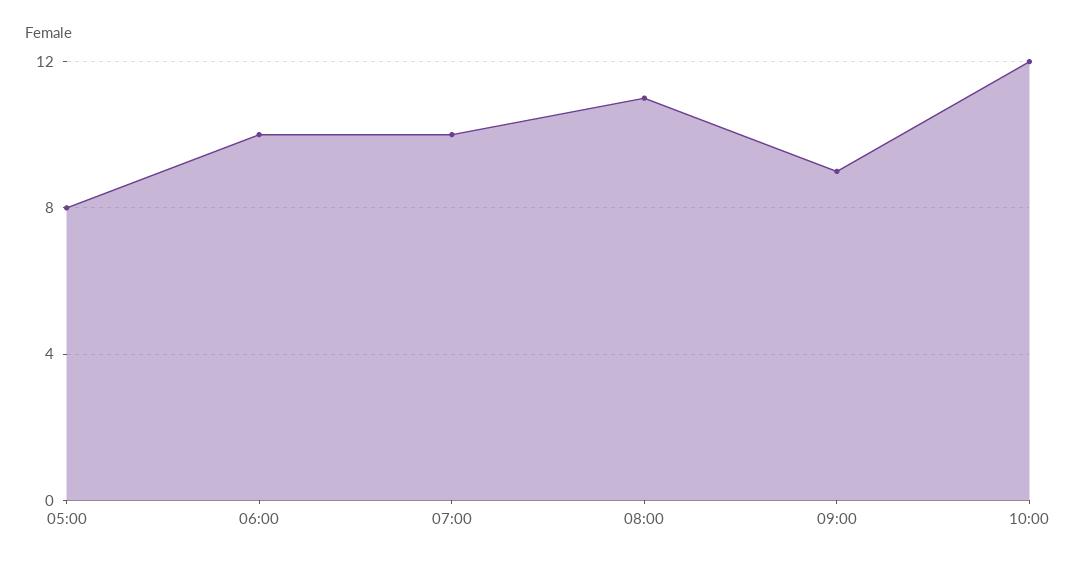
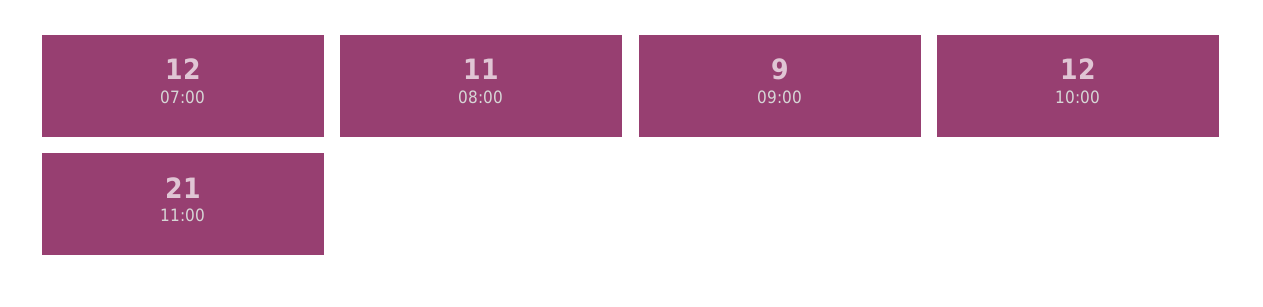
05:00: 8 -> none
06:00: 10 -> none
07:00: 10 -> 12
11:00: none -> 21

